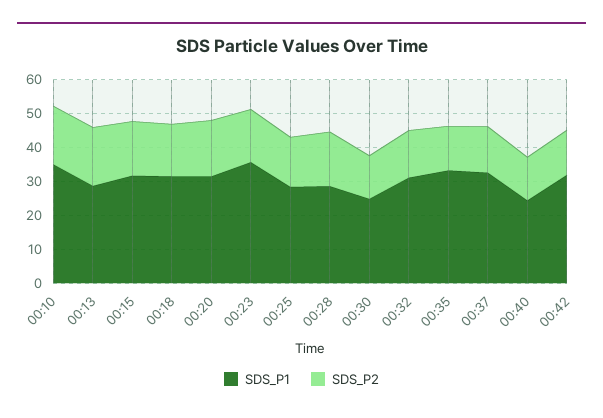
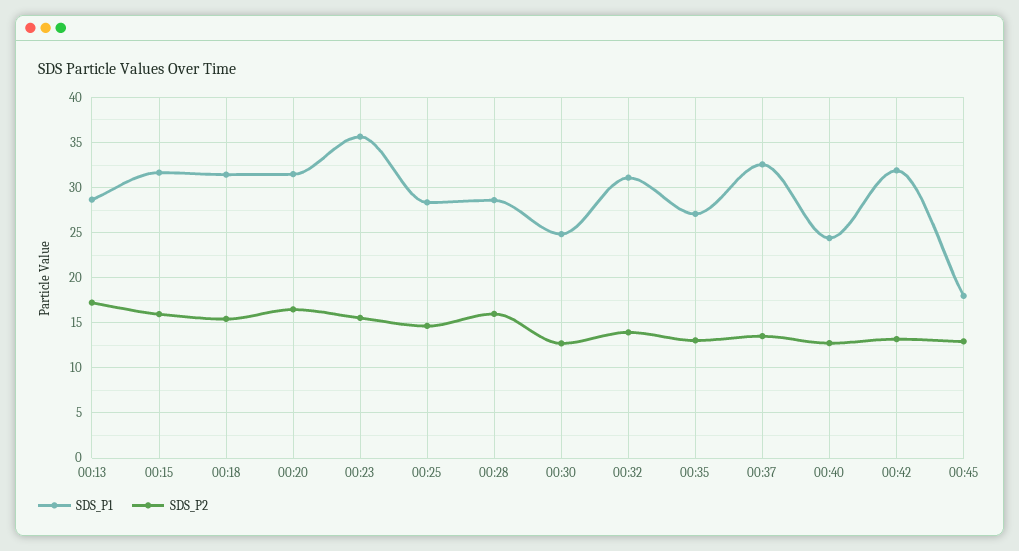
SDS_P1, 00:10: 35 -> none
SDS_P2, 00:10: 17.5 -> none
SDS_P1, 00:35: 32.5 -> 27
SDS_P1, 00:45: none -> 18
SDS_P2, 00:45: none -> 13

